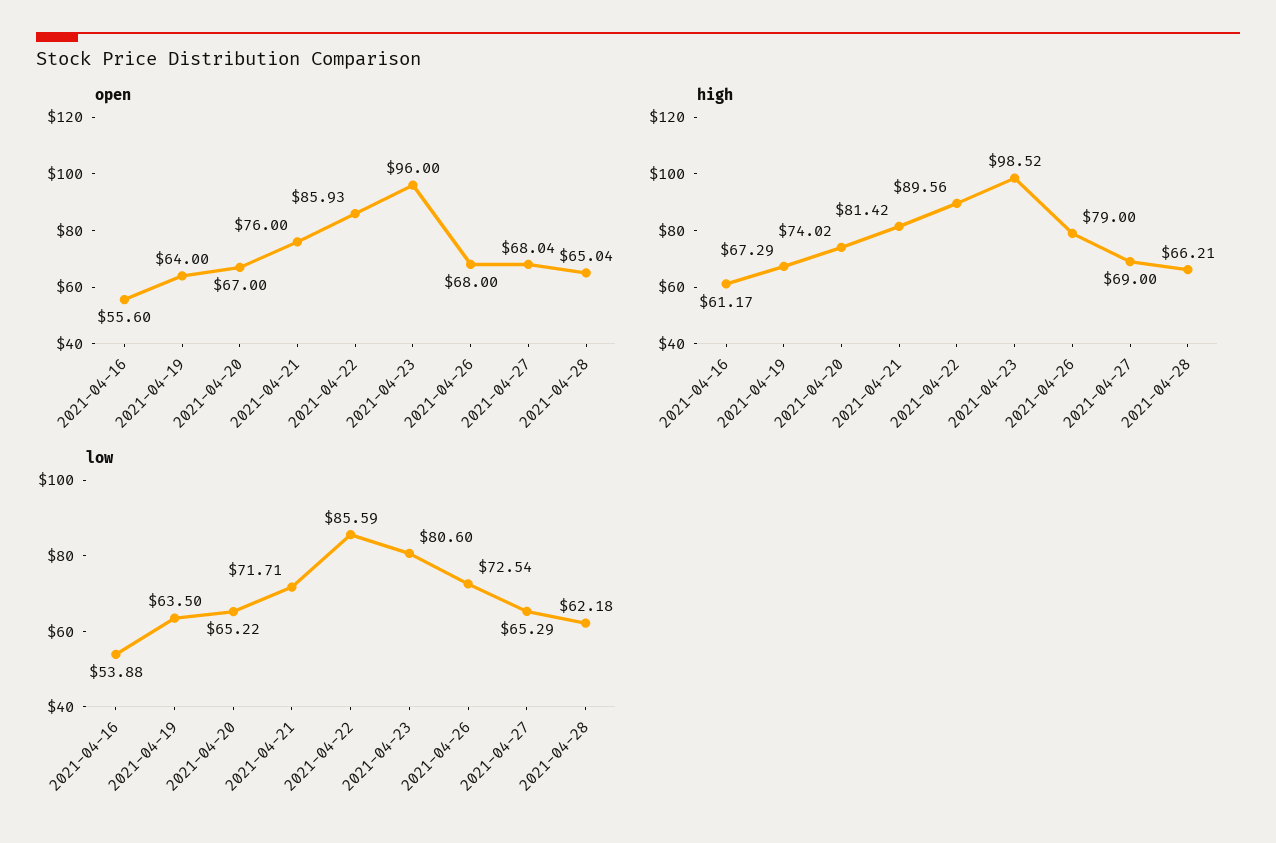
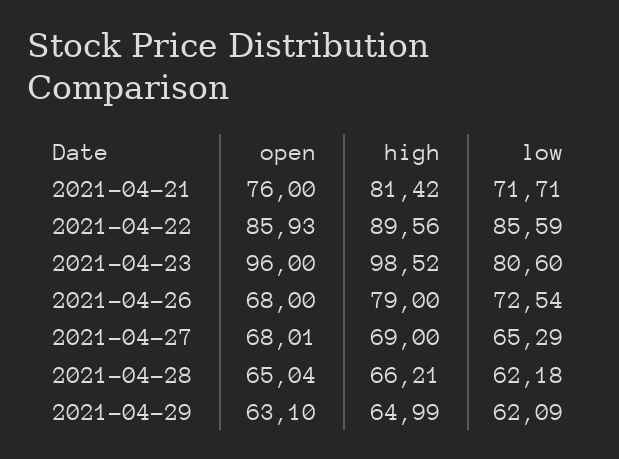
open, 2021-04-16: 55.6 -> none
open, 2021-04-19: 64 -> none
open, 2021-04-20: 67 -> none
open, 2021-04-27: 68.04 -> 68.01
high, 2021-04-16: 61.17 -> none
high, 2021-04-19: 67.29 -> none
high, 2021-04-20: 74.02 -> none
low, 2021-04-16: 53.88 -> none
low, 2021-04-19: 63.5 -> none
low, 2021-04-20: 65.22 -> none
open, 2021-04-29: none -> 63.1
high, 2021-04-29: none -> 64.99
low, 2021-04-29: none -> 62.09

